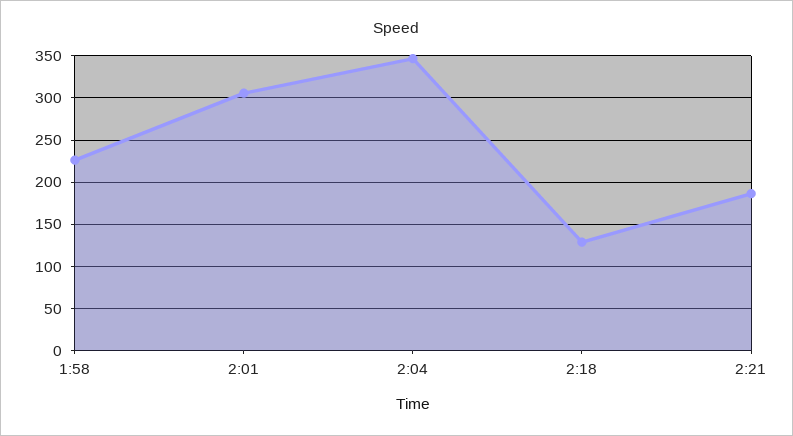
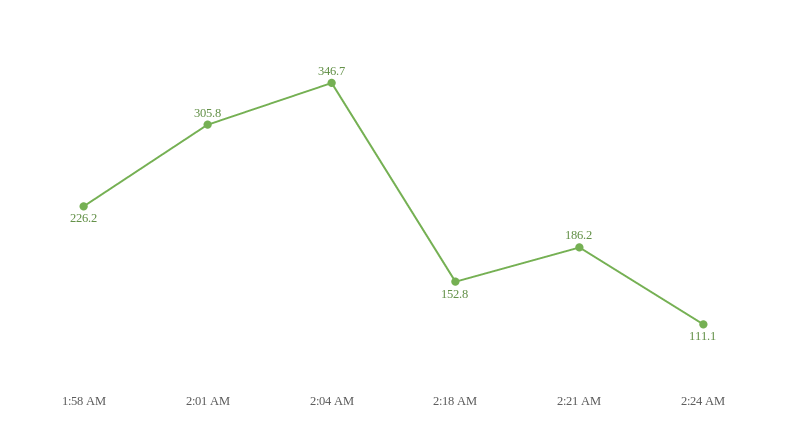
2:18: 130 -> 152.8
2:24 AM: none -> 111.1

